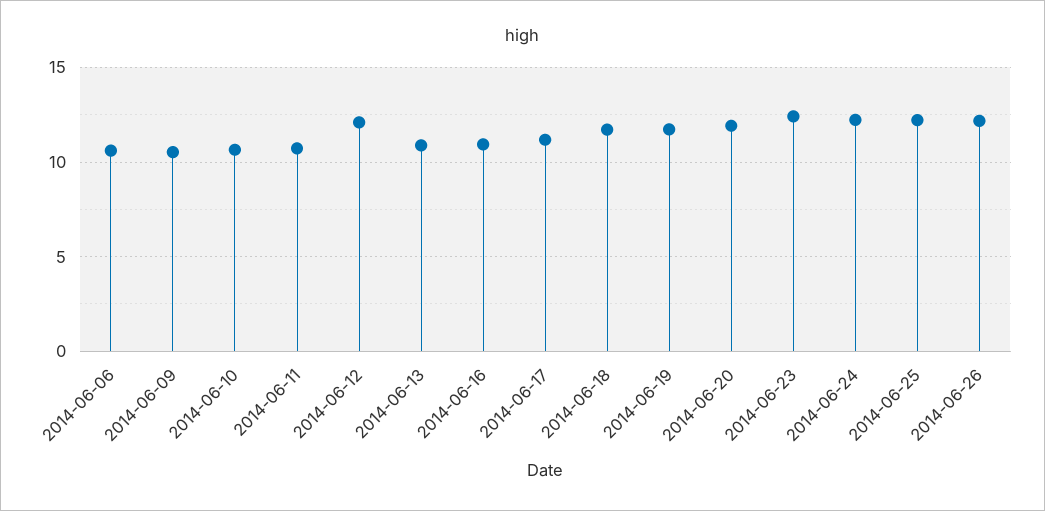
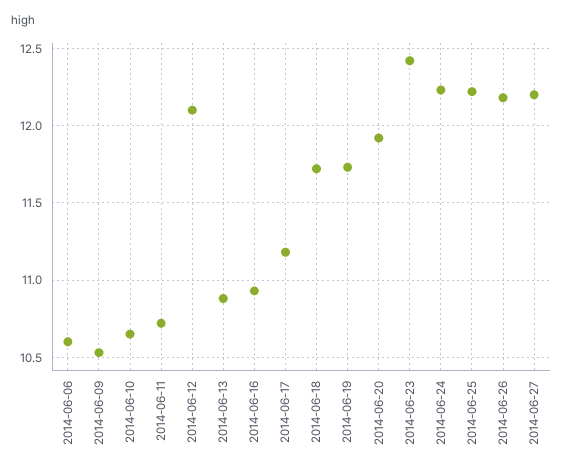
2014-06-27: none -> 12.2

